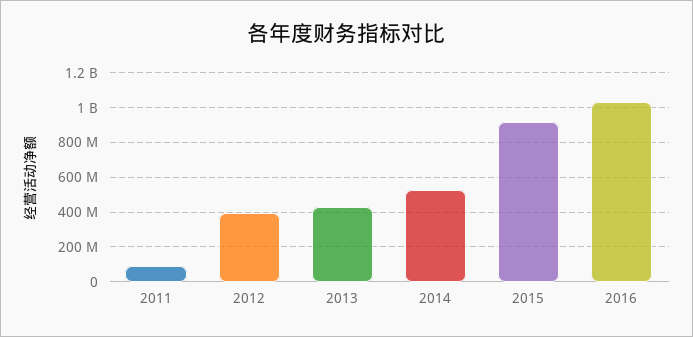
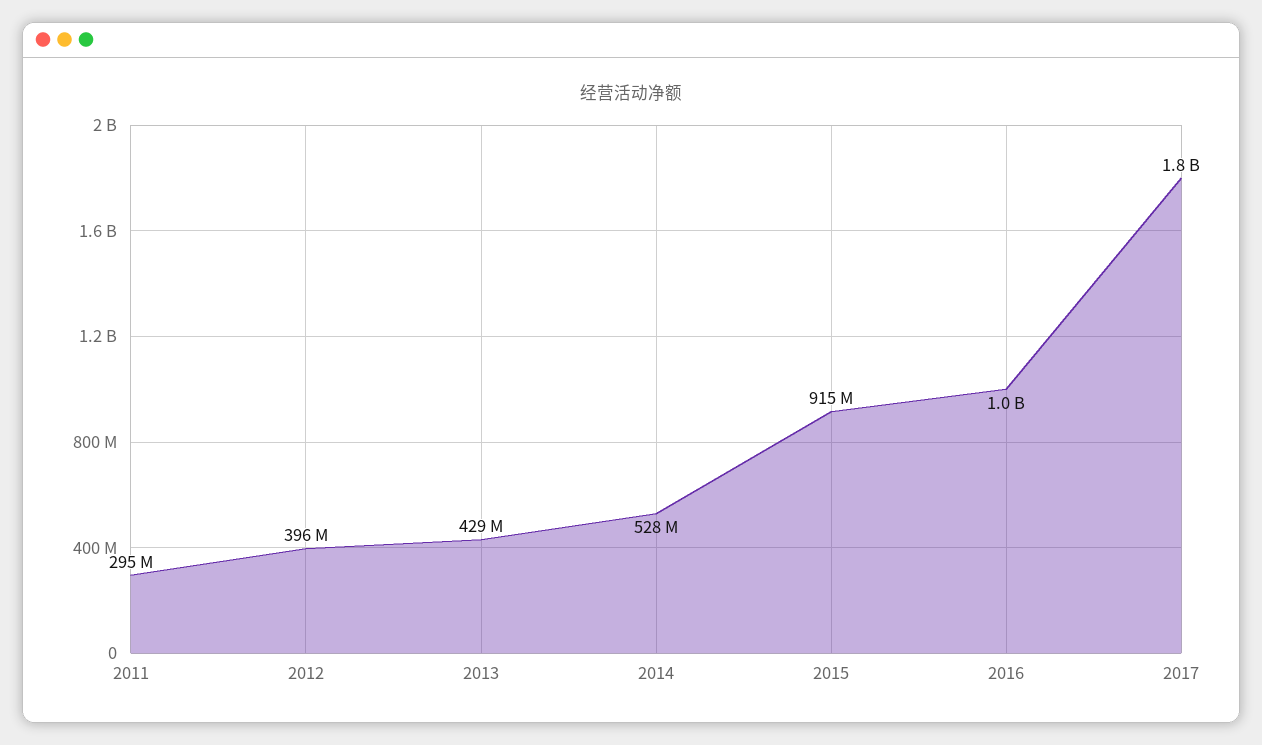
2011: 100000000 -> 295000000
2017: none -> 1800000000

